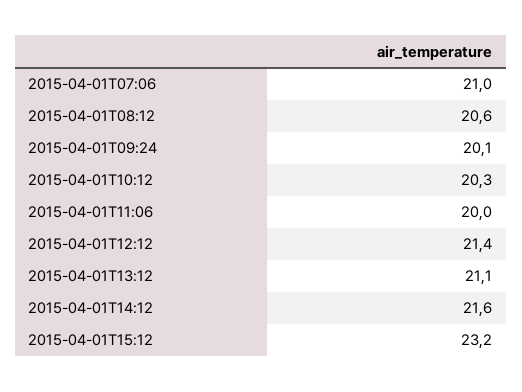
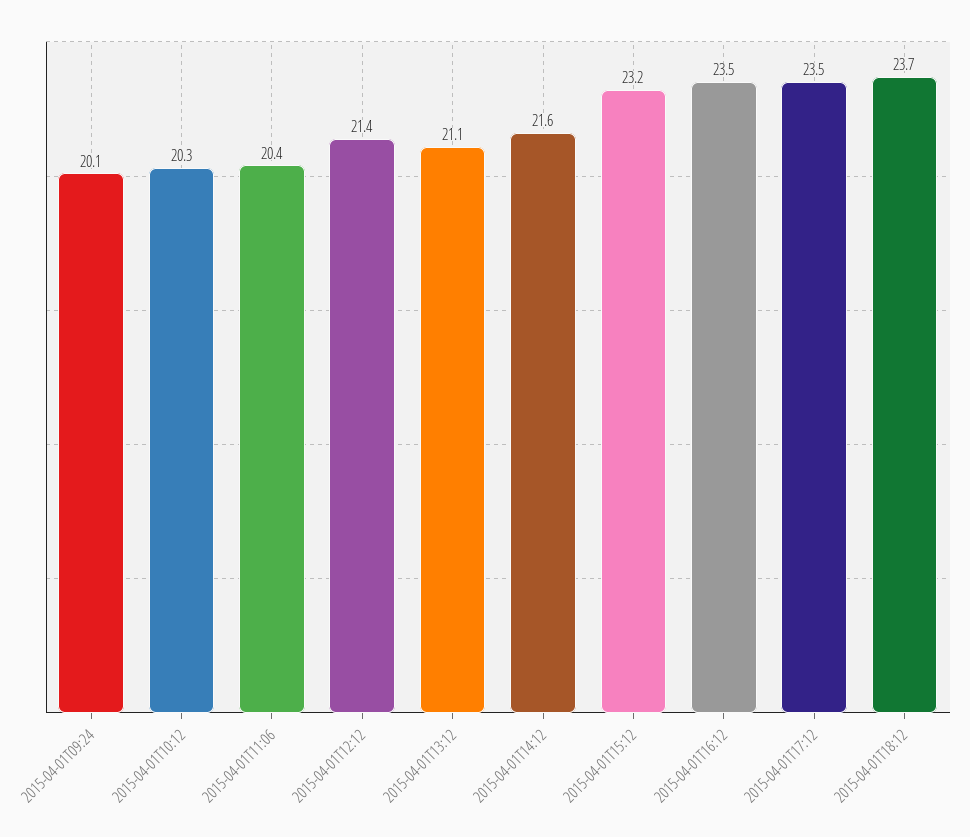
2015-04-01T07:06: 21 -> none
2015-04-01T08:12: 20.6 -> none
2015-04-01T11:06: 20 -> 20.4
2015-04-01T16:12: none -> 23.5
2015-04-01T17:12: none -> 23.5
2015-04-01T18:12: none -> 23.7

